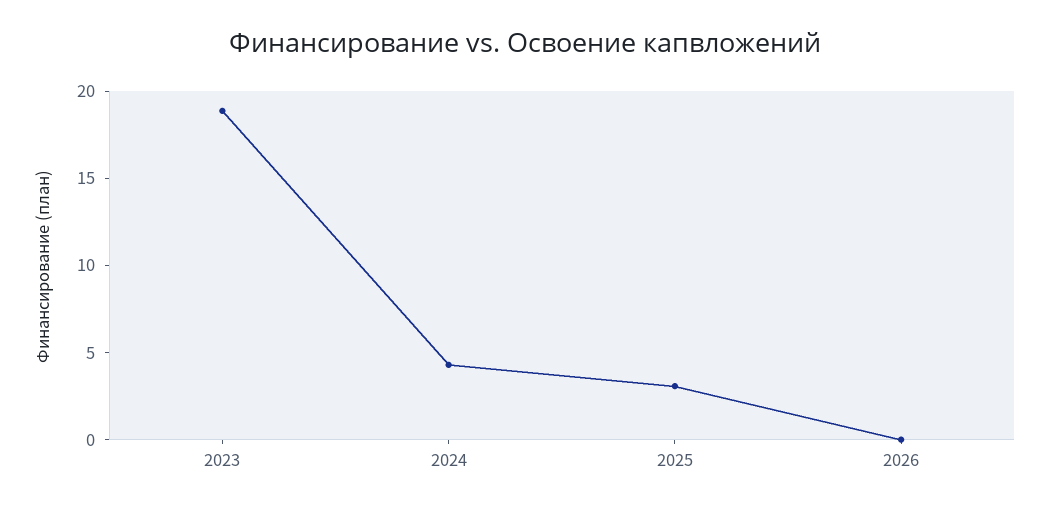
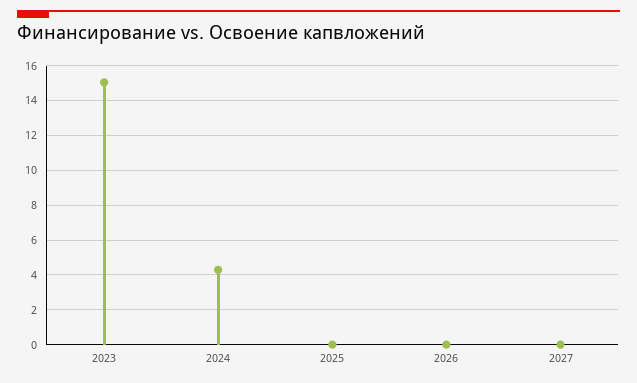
2023: 19 -> 15
2025: 3 -> 0
2027: none -> 0

